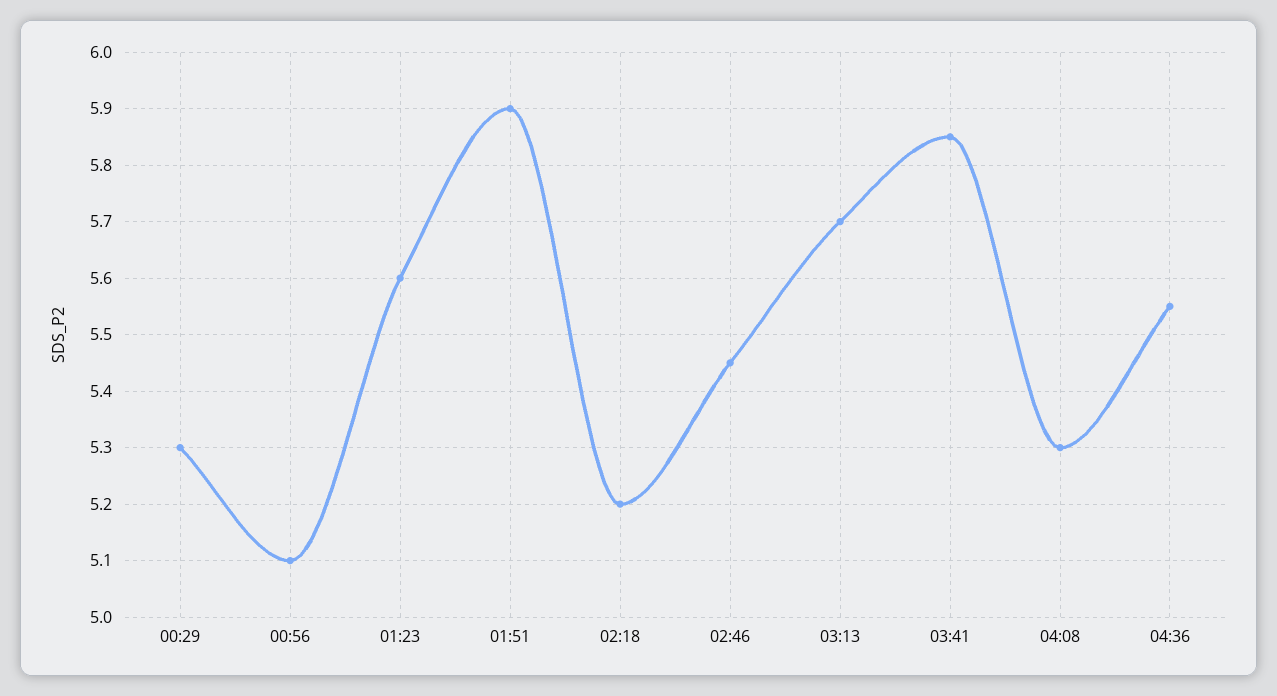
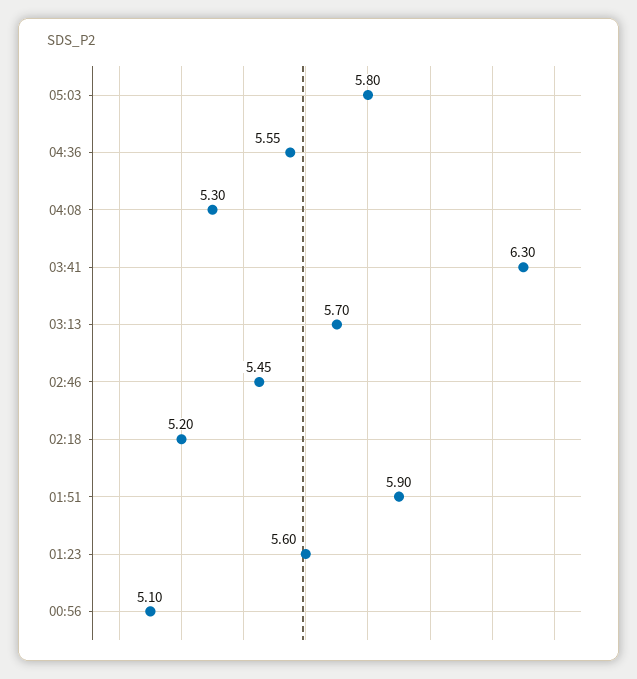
00:29: 5.3 -> none
03:41: 5.85 -> 6.3
05:03: none -> 5.8

